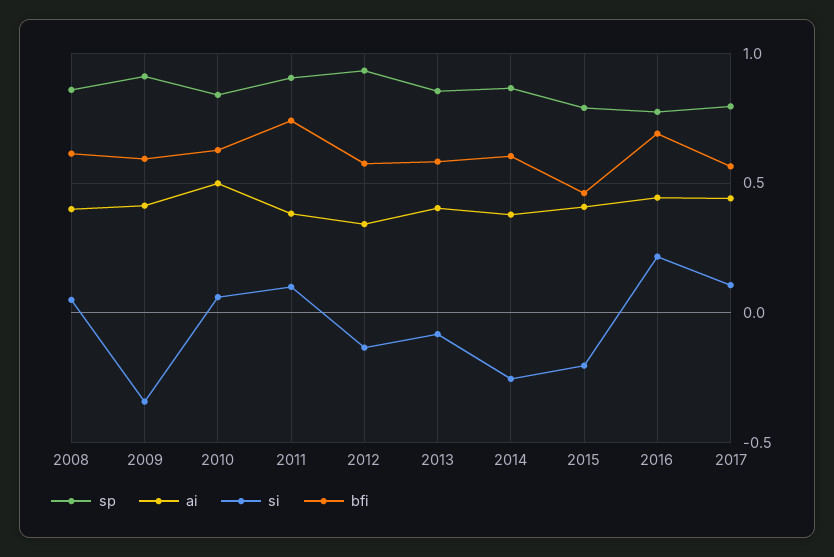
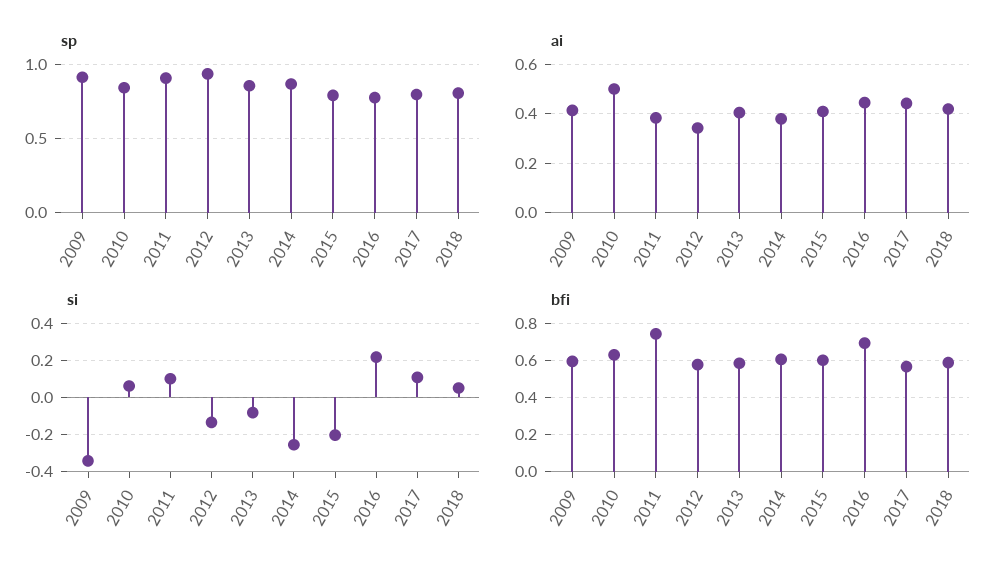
sp, 2008: 0.85 -> none
ai, 2008: 0.4 -> none
si, 2008: 0.05 -> none
bfi, 2008: 0.6 -> none
bfi, 2015: 0.45 -> 0.6
sp, 2018: none -> 0.8
ai, 2018: none -> 0.425
si, 2018: none -> 0.05
bfi, 2018: none -> 0.6

